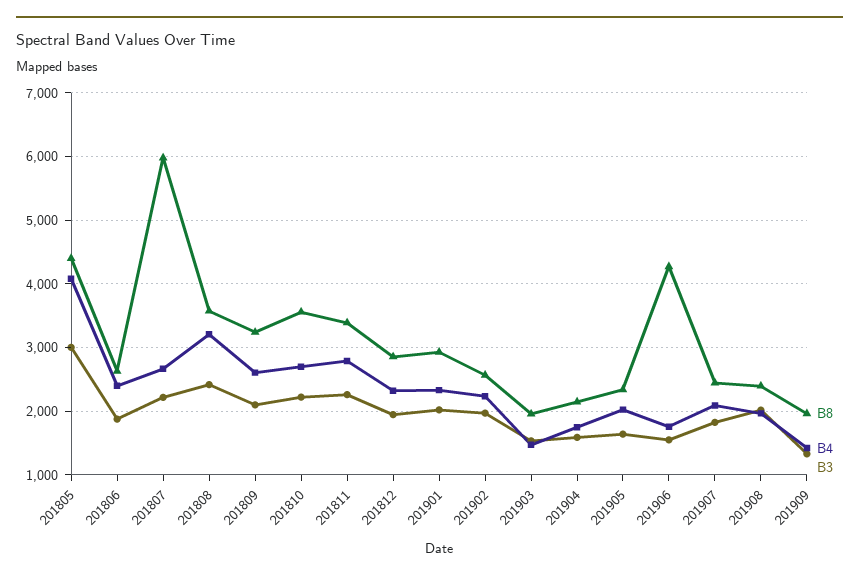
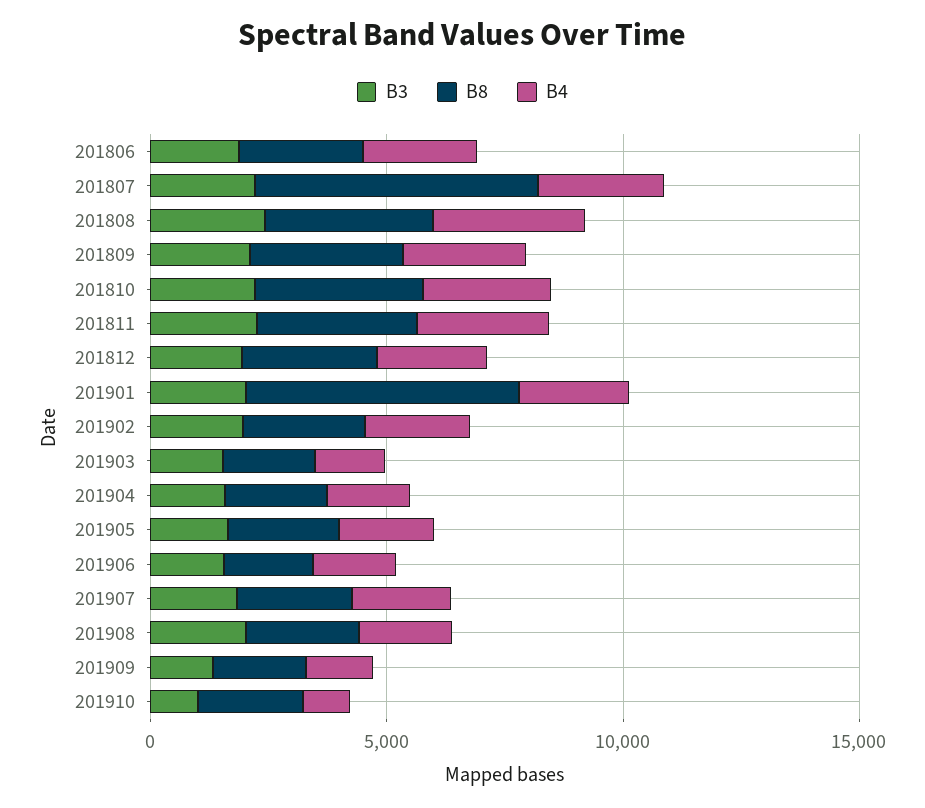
B8, 201805: 4400 -> none
B4, 201805: 4100 -> none
B3, 201805: 3000 -> none
B8, 201901: 2900 -> 6000
B8, 201906: 4300 -> 2000
B3, 201910: none -> 1000
B8, 201910: none -> 2000
B4, 201910: none -> 1000

